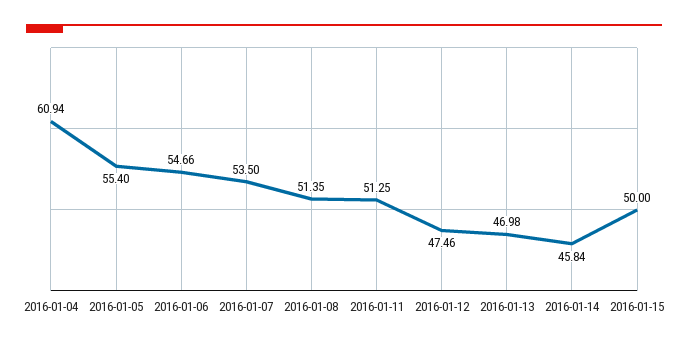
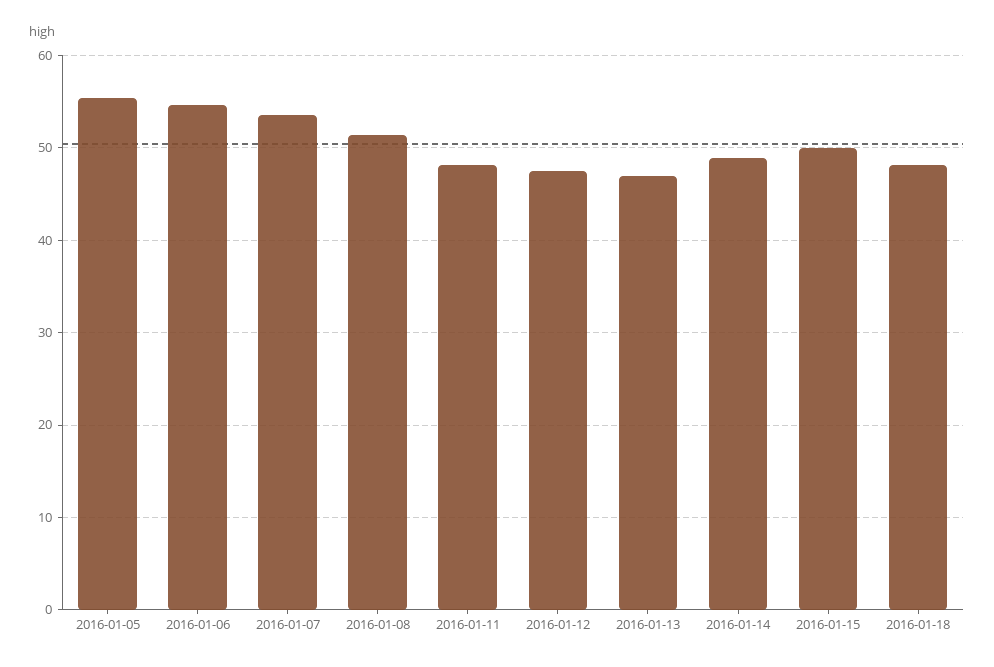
2016-01-04: 60.94 -> none
2016-01-11: 51.25 -> 48
2016-01-14: 45.84 -> 49
2016-01-18: none -> 48

